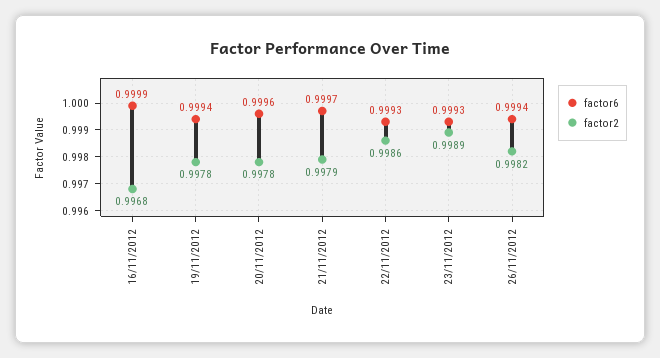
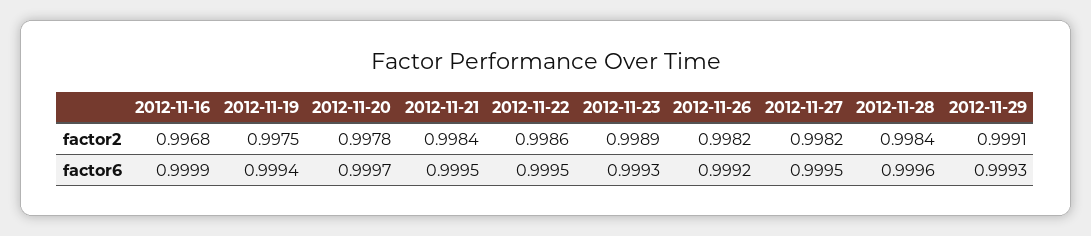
factor2, 19/11/2012: 0.9978 -> 0.9975
factor6, 20/11/2012: 0.9996 -> 0.9997
factor6, 21/11/2012: 0.9997 -> 0.9995
factor2, 21/11/2012: 0.9979 -> 0.9984
factor6, 22/11/2012: 0.9993 -> 0.9995
factor6, 26/11/2012: 0.9994 -> 0.9992
factor2, 2012-11-27: none -> 0.9982
factor2, 2012-11-28: none -> 0.9984
factor2, 2012-11-29: none -> 0.9991
factor6, 2012-11-27: none -> 0.9995
factor6, 2012-11-28: none -> 0.9996
factor6, 2012-11-29: none -> 0.9993

